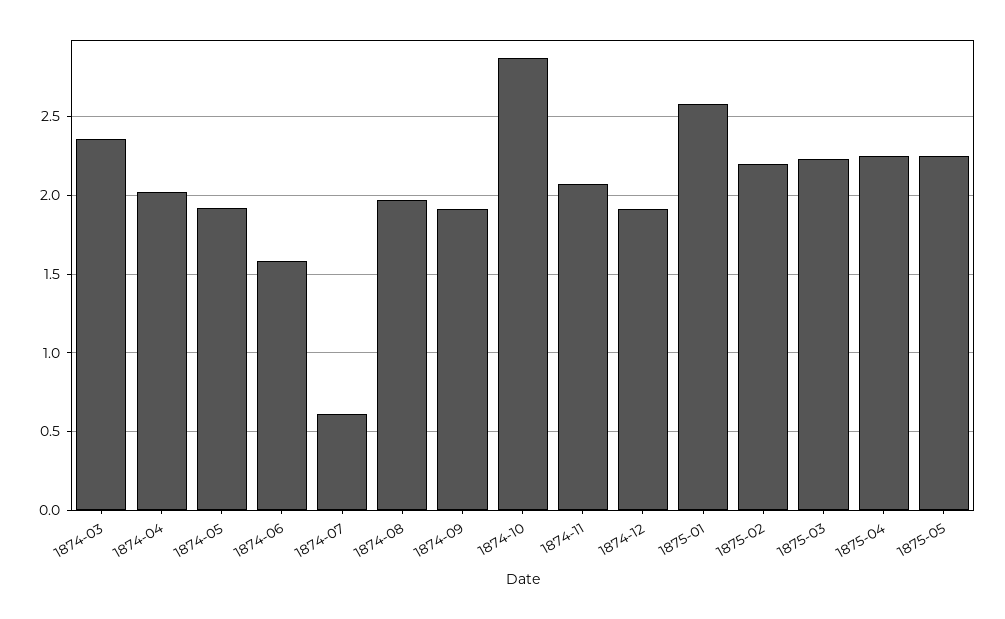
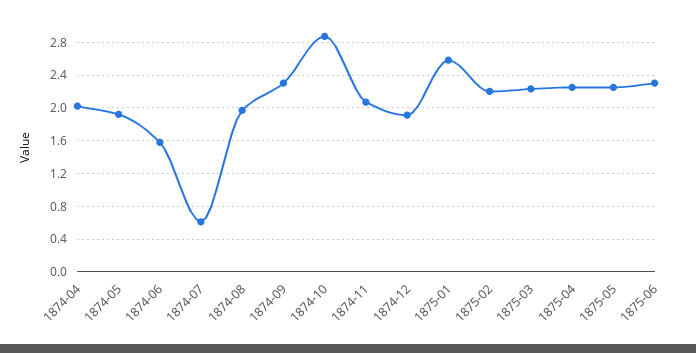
1874-03: 2.35 -> none
1874-09: 1.9 -> 2.3
1875-06: none -> 2.3

